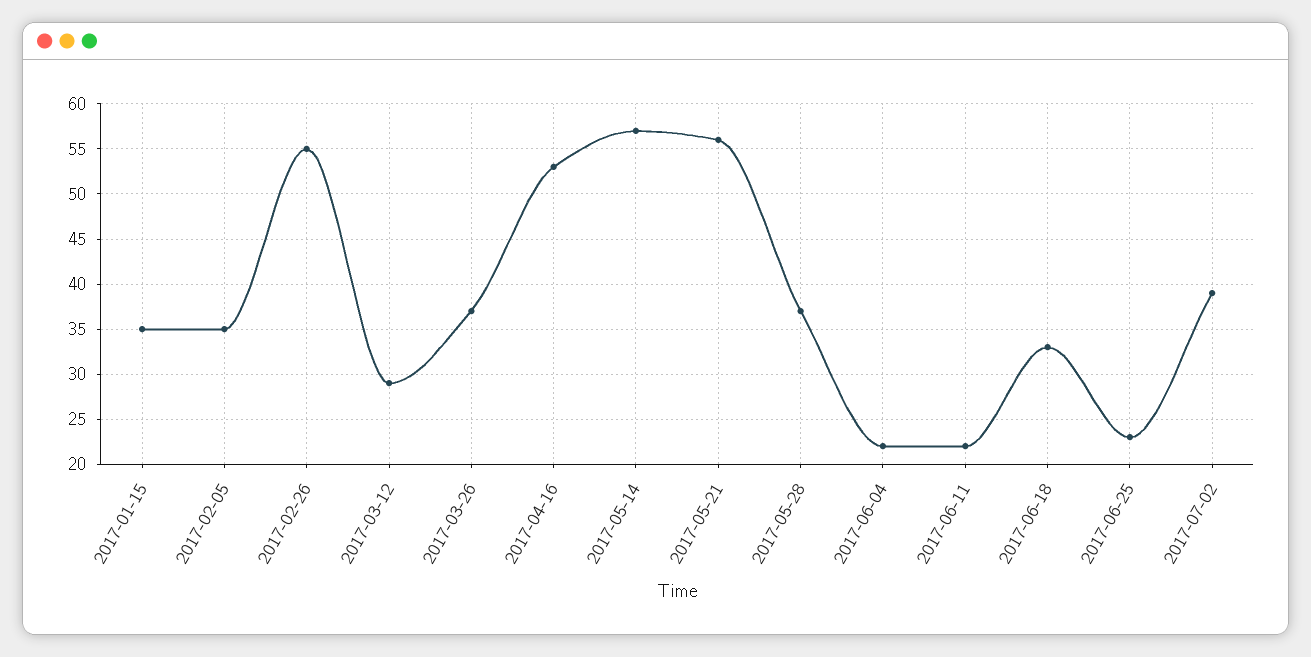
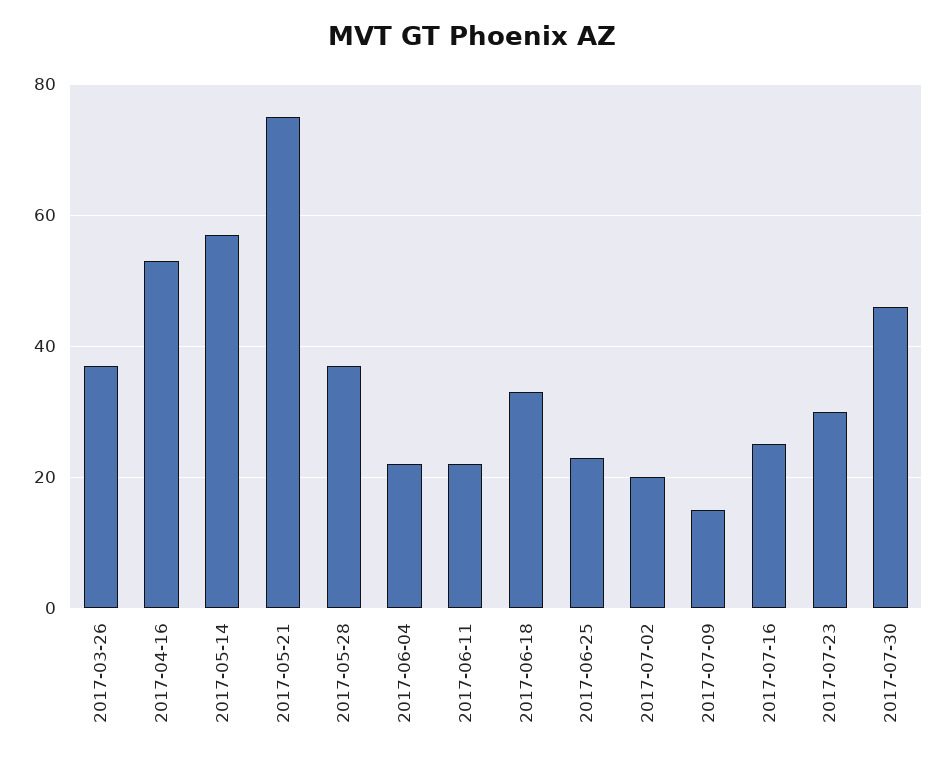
2017-01-15: 35 -> none
2017-02-05: 35 -> none
2017-02-26: 55 -> none
2017-03-12: 29 -> none
2017-05-21: 56 -> 75
2017-07-02: 39 -> 20
2017-07-09: none -> 15
2017-07-16: none -> 25
2017-07-23: none -> 30
2017-07-30: none -> 45

